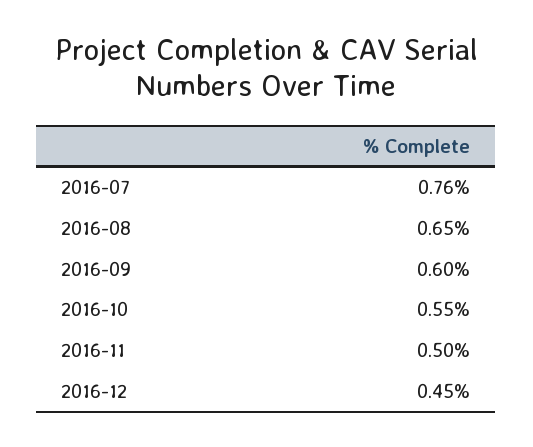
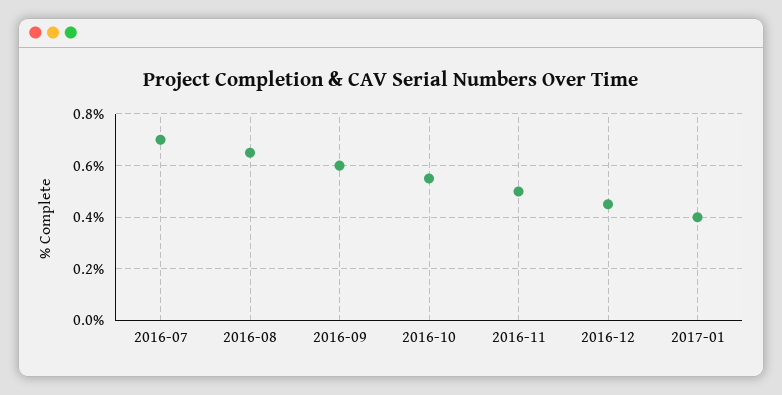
2016-07: 0.76 -> 0.7
2017-01: none -> 0.4

